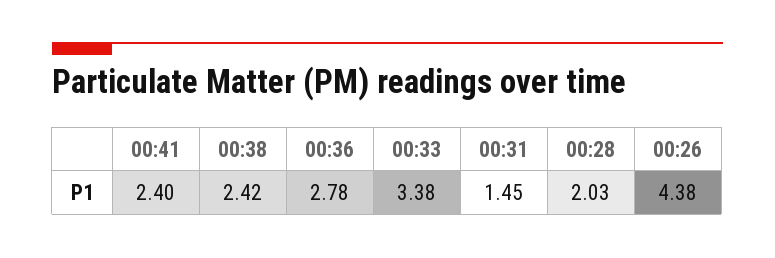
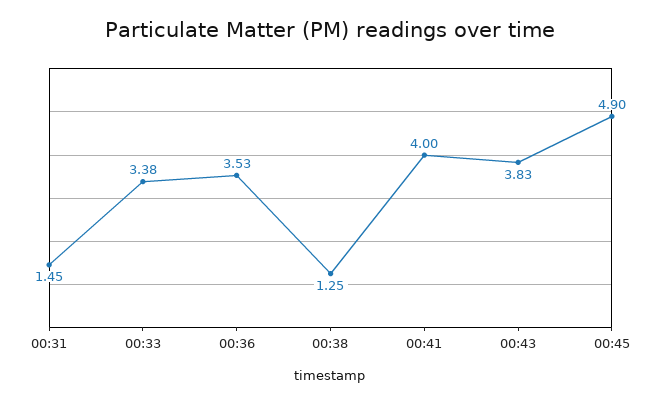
00:41: 2.4 -> 4
00:38: 2.42 -> 1.25
00:36: 2.78 -> 3.53
00:28: 2.03 -> none
00:26: 4.38 -> none
00:43: none -> 3.83
00:45: none -> 4.9

